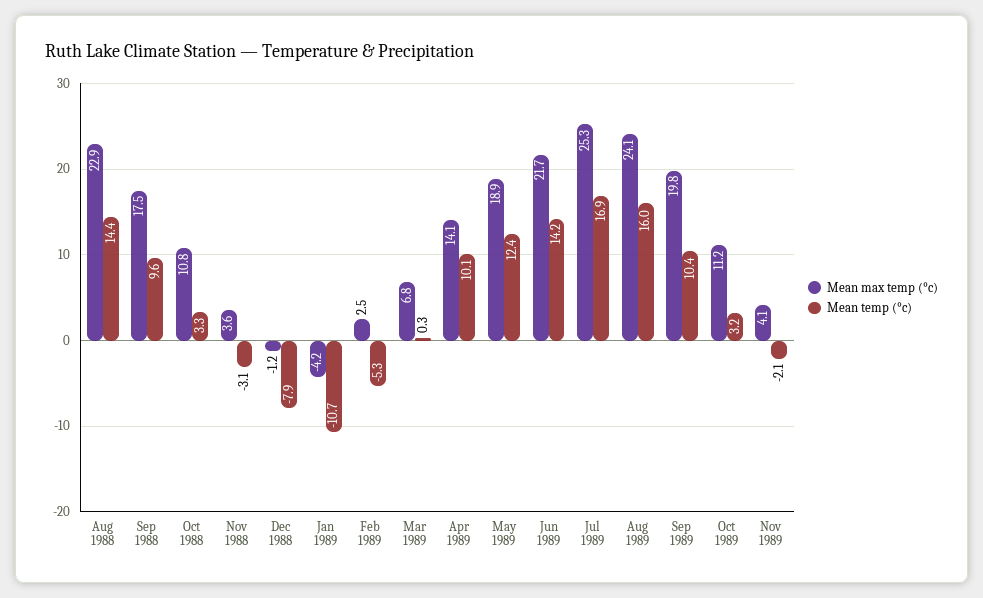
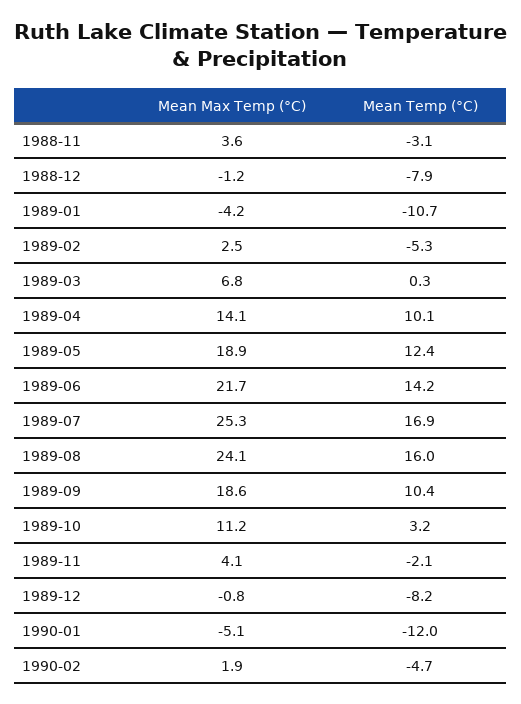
Mean max temp (°c), Aug 1988: 22.9 -> none
Mean temp (°c), Aug 1988: 14.4 -> none
Mean max temp (°c), Sep 1988: 17.5 -> none
Mean temp (°c), Sep 1988: 9.6 -> none
Mean max temp (°c), Oct 1988: 10.8 -> none
Mean temp (°c), Oct 1988: 3.3 -> none
Mean max temp (°c), Sep 1989: 19.8 -> 18.6
Mean max temp (°c), 1989-12: none -> -0.8
Mean temp (°c), 1989-12: none -> -8.2
Mean max temp (°c), 1990-01: none -> -5.1
Mean temp (°c), 1990-01: none -> -12
Mean max temp (°c), 1990-02: none -> 1.9
Mean temp (°c), 1990-02: none -> -4.7

